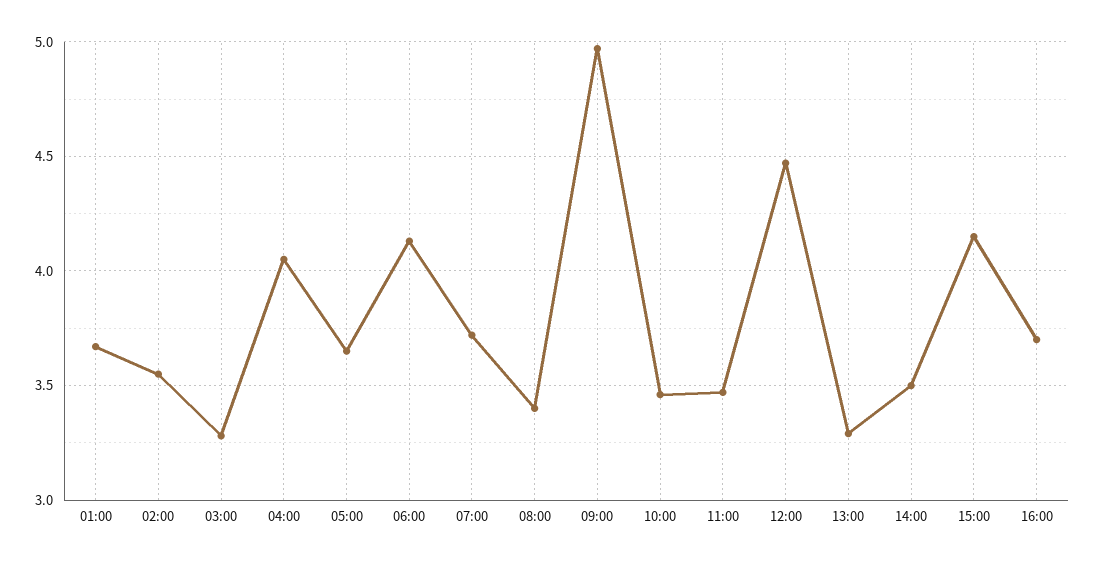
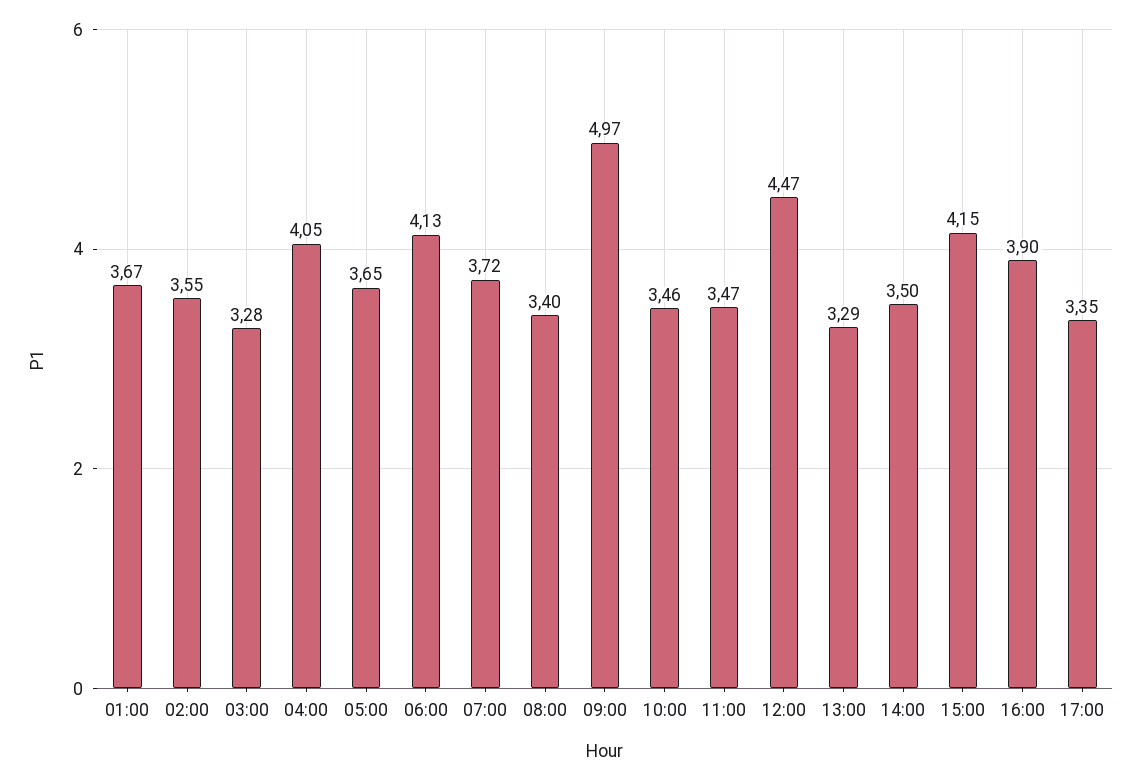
16:00: 3.7 -> 3.9
17:00: none -> 3.35

